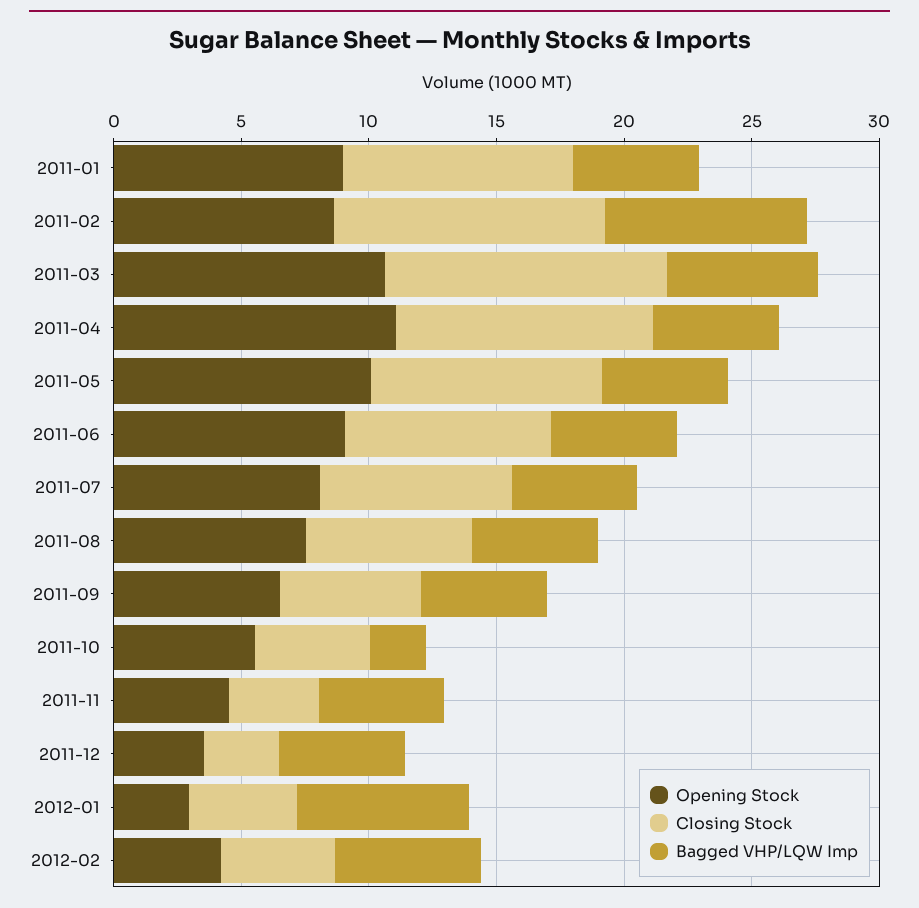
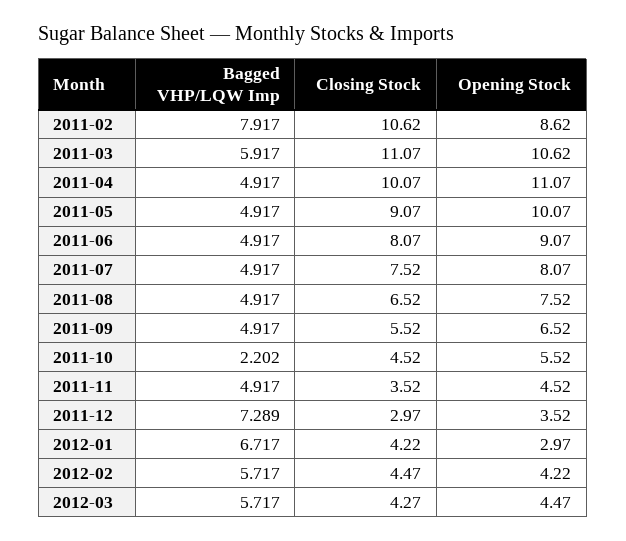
Opening Stock, 2011-01: 9 -> none
Closing Stock, 2011-01: 9 -> none
Bagged VHP/LQW Imp, 2011-01: 5 -> none
Bagged VHP/LQW Imp, 2011-12: 5 -> 7.289
Bagged VHP/LQW Imp, 2012-03: none -> 5.717
Closing Stock, 2012-03: none -> 4.27
Opening Stock, 2012-03: none -> 4.47

